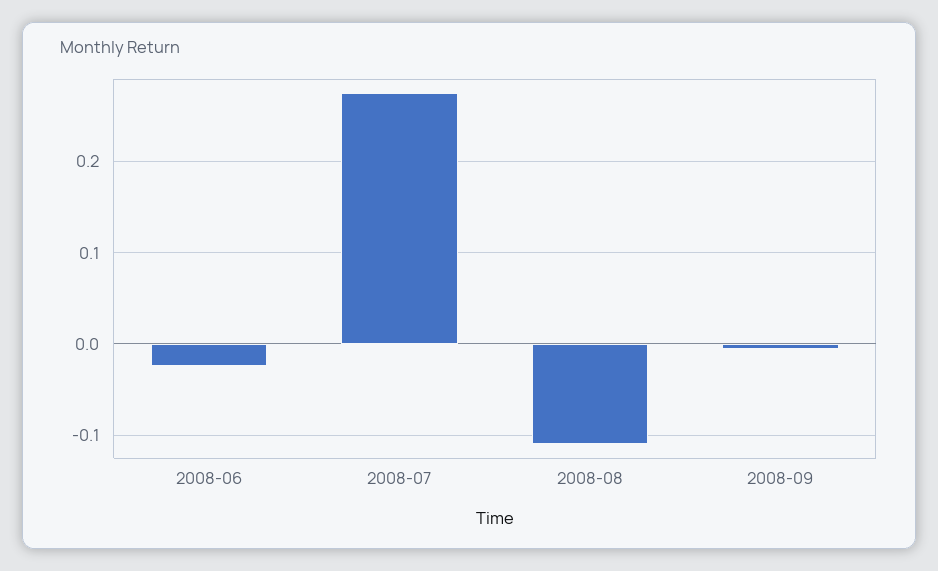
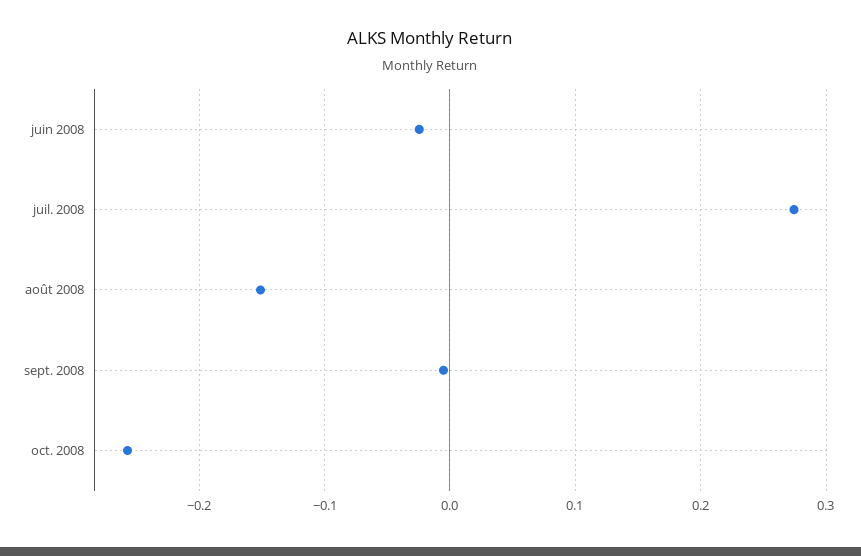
2008-08: -0.11 -> -0.15
oct. 2008: none -> -0.26

